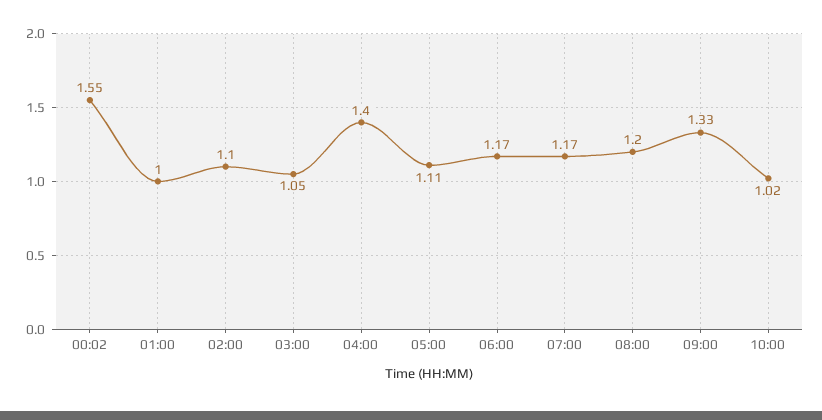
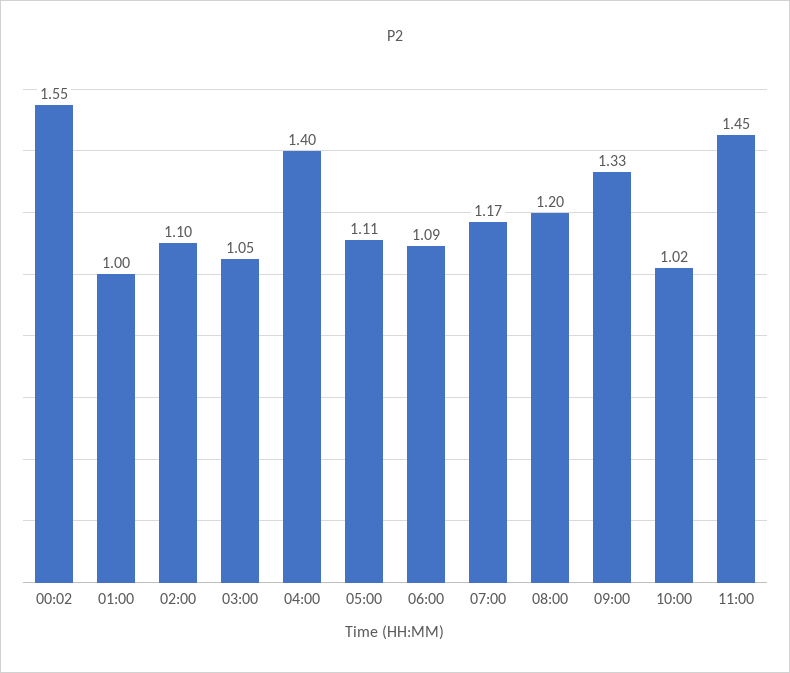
06:00: 1.17 -> 1.09
11:00: none -> 1.45

